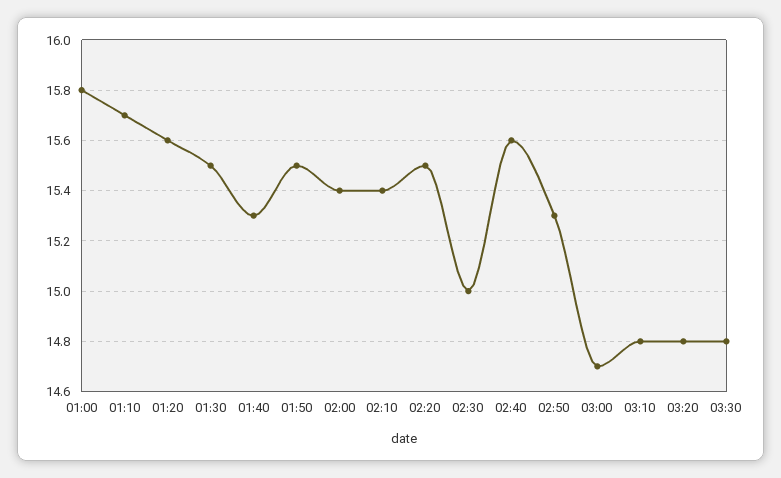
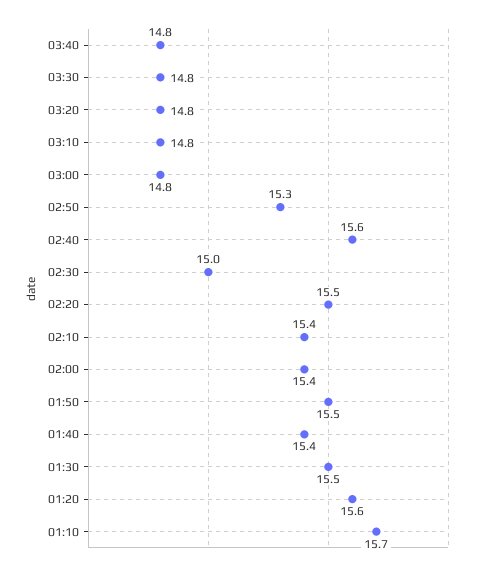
01:00: 15.8 -> none
01:40: 15.3 -> 15.4
03:00: 14.7 -> 14.8
03:40: none -> 14.8

